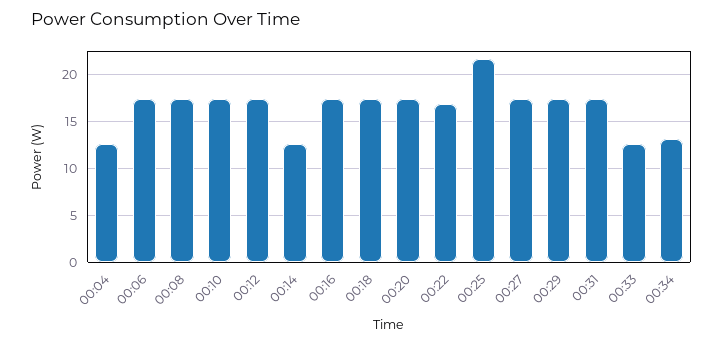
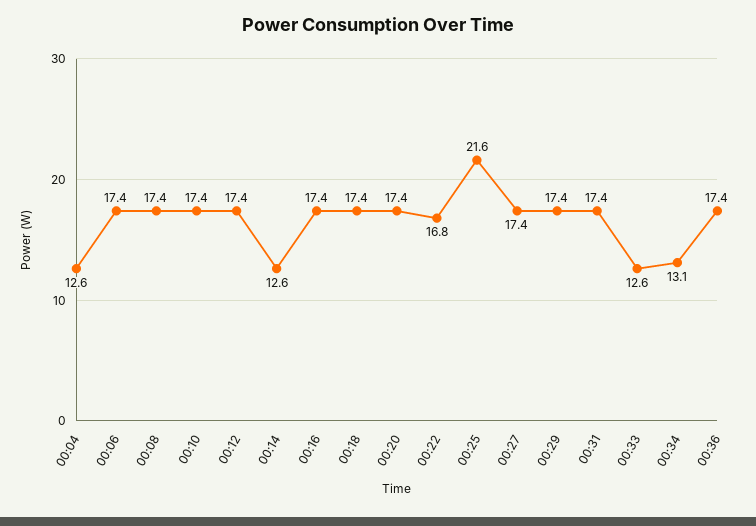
00:36: none -> 17.4

